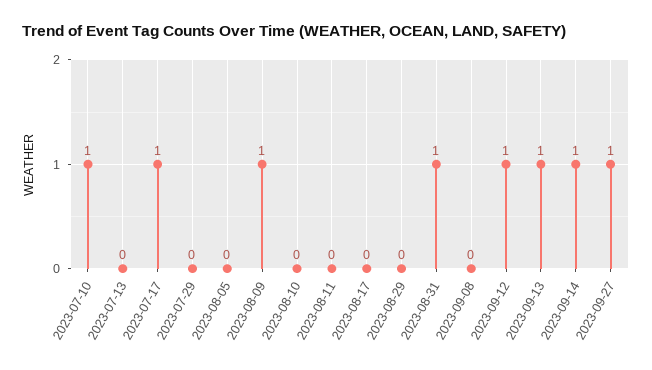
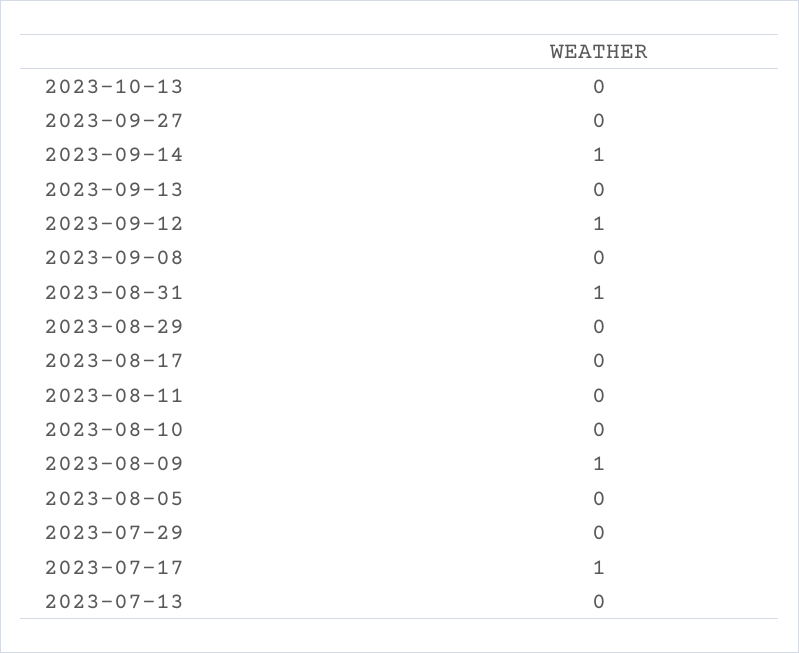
2023-07-10: 1 -> none
2023-09-13: 1 -> 0
2023-09-27: 1 -> 0
2023-10-13: none -> 0

